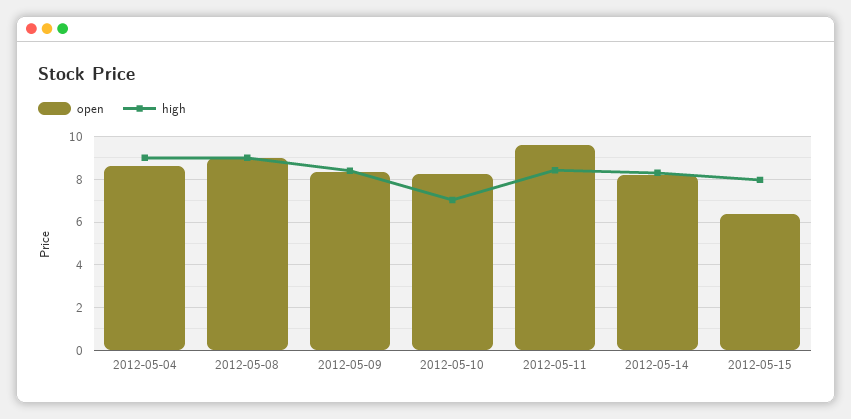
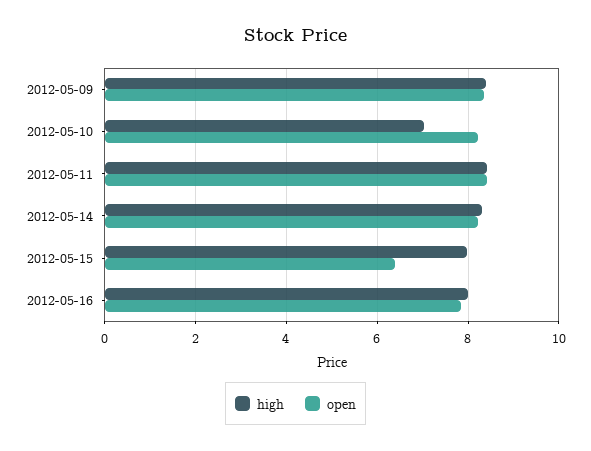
open, 2012-05-04: 8.5 -> none
high, 2012-05-04: 9 -> none
open, 2012-05-08: 9 -> none
high, 2012-05-08: 9 -> none
open, 2012-05-11: 9.5 -> 8.4
high, 2012-05-16: none -> 8
open, 2012-05-16: none -> 7.8

